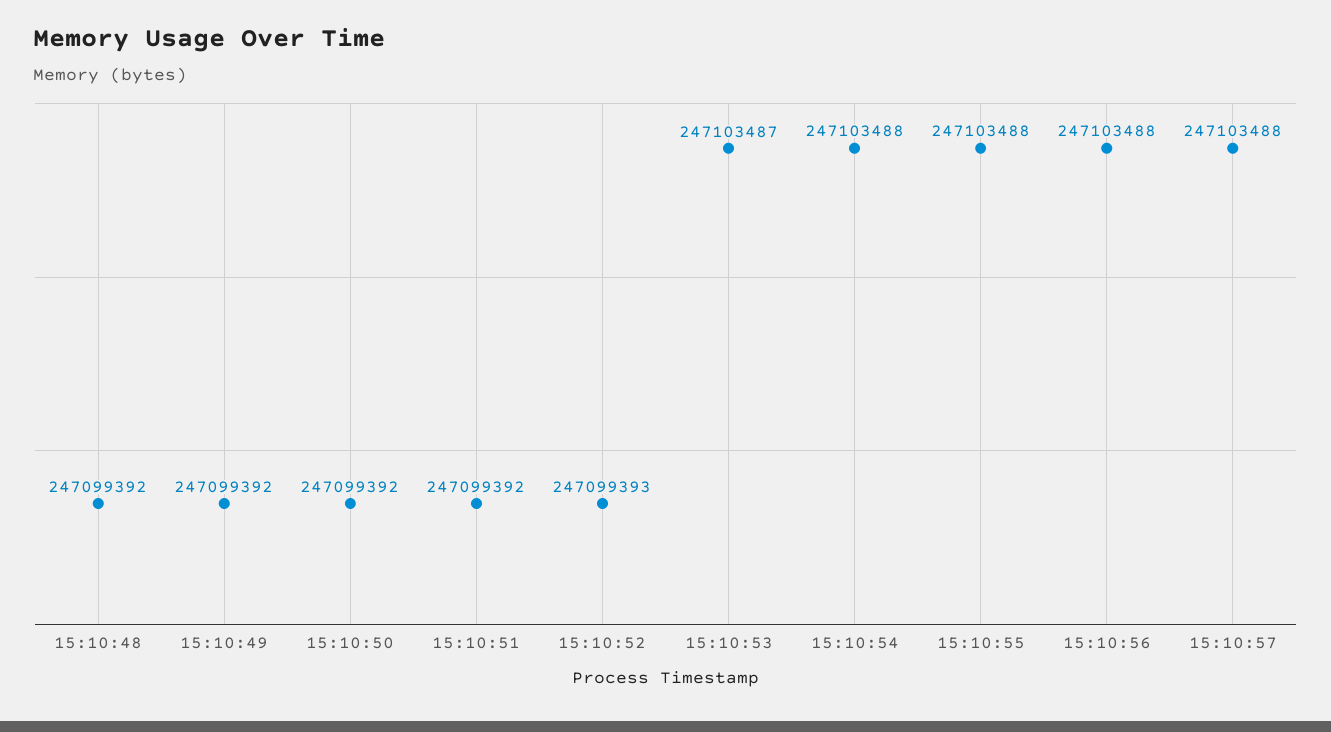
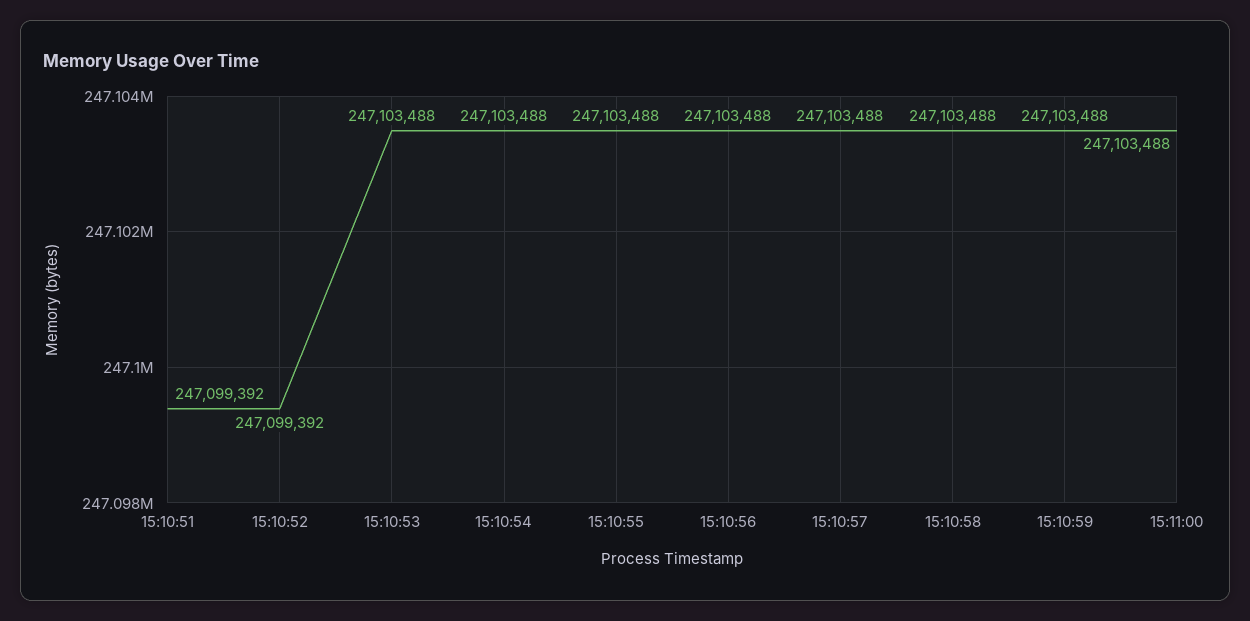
15:10:48: 247099392 -> none
15:10:49: 247099392 -> none
15:10:50: 247099392 -> none
15:10:52: 247099393 -> 247099392
15:10:53: 247103487 -> 247103488
15:10:58: none -> 247103488
15:10:59: none -> 247103488
15:11:00: none -> 247103488

